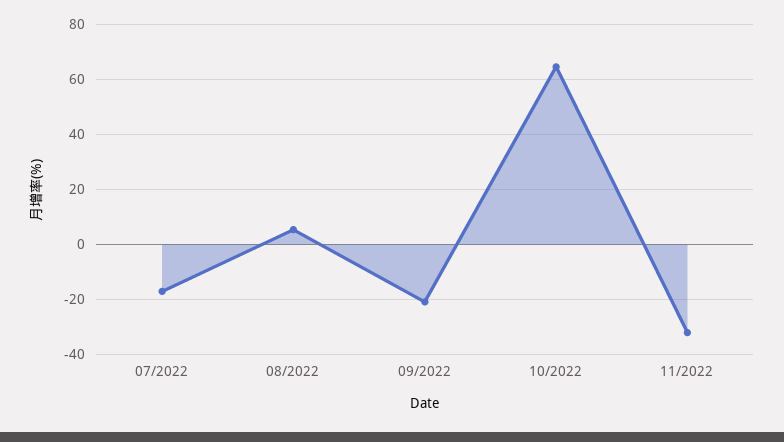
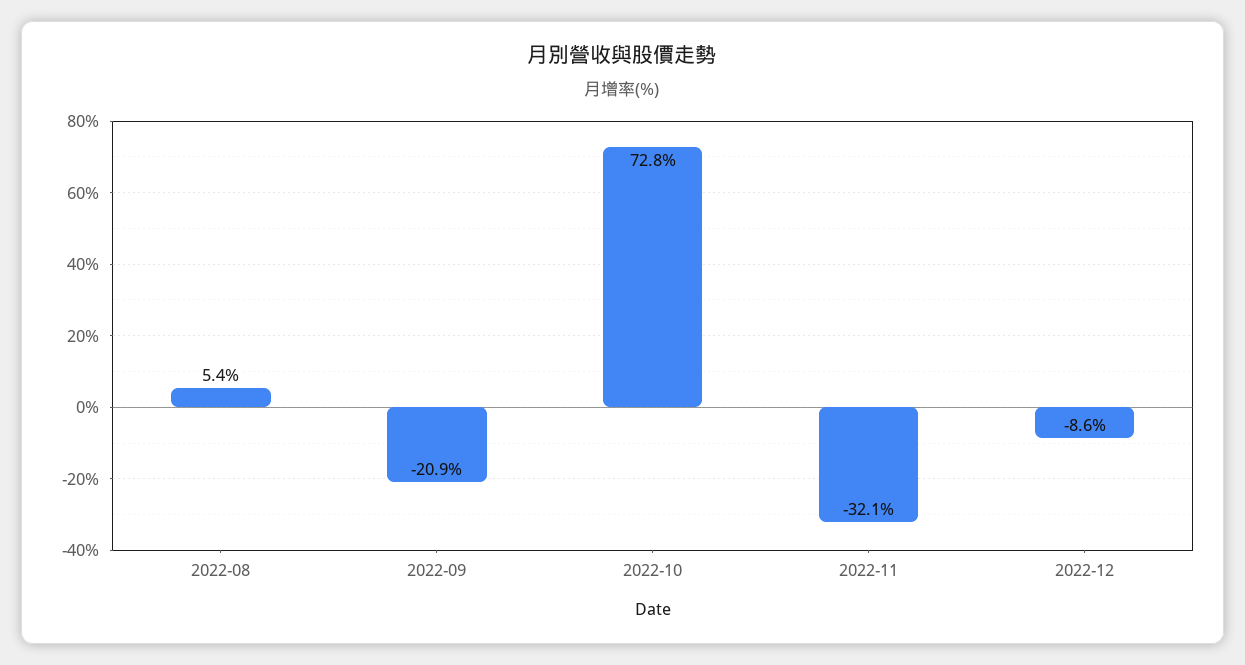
07/2022: -17.5 -> none
10/2022: 65 -> 72.8
2022-12: none -> -8.6

